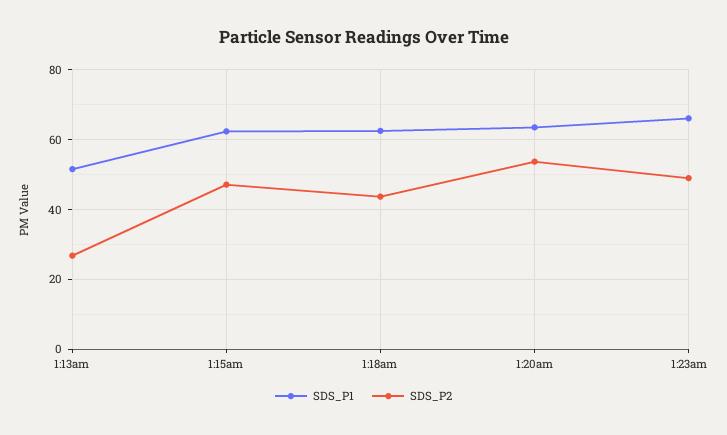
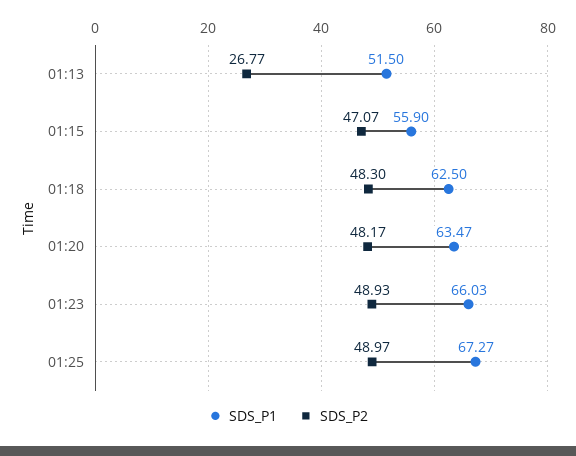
SDS_P1, 1:15am: 62 -> 55.9
SDS_P2, 1:18am: 44 -> 48.3
SDS_P2, 1:20am: 54 -> 48.17
SDS_P1, 01:25: none -> 67.27
SDS_P2, 01:25: none -> 48.97

